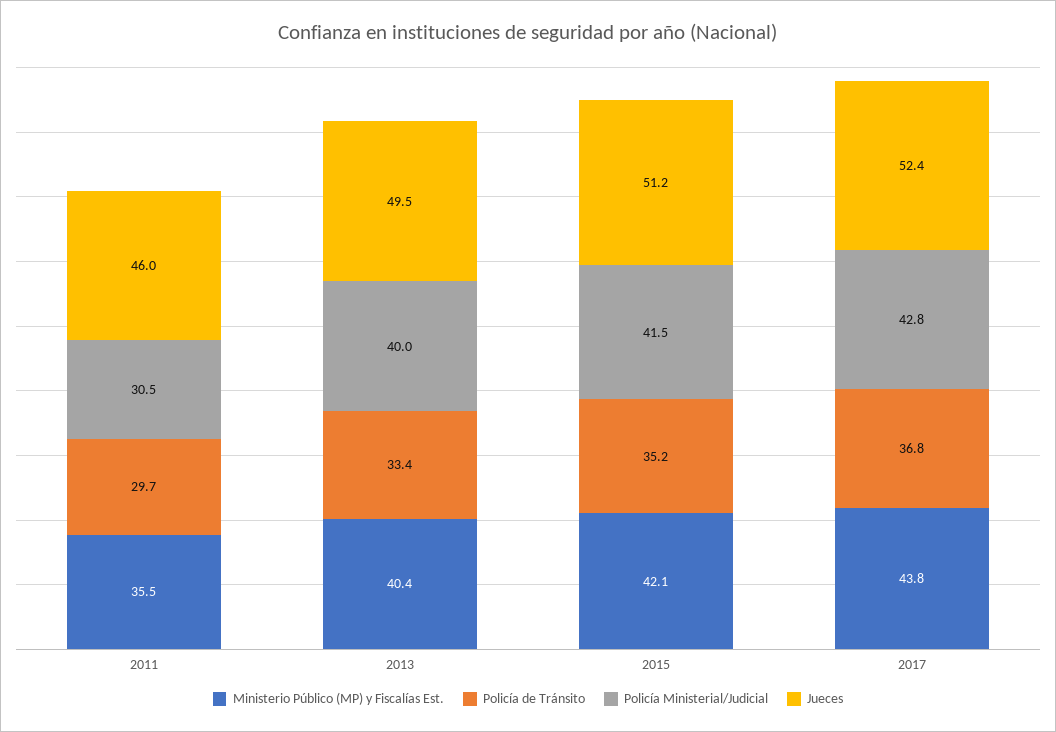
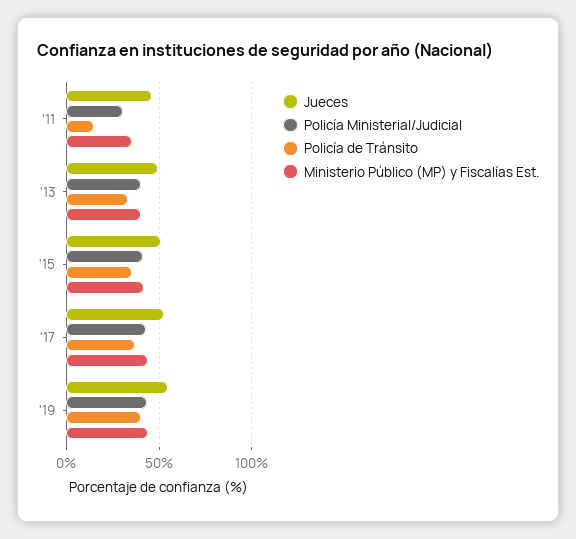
Policía de Tránsito, 2011: 29.7 -> 15
Jueces, '19: none -> 55
Policía Ministerial/Judicial, '19: none -> 45
Policía de Tránsito, '19: none -> 40
Ministerio Público (MP) y Fiscalías Est., '19: none -> 45

